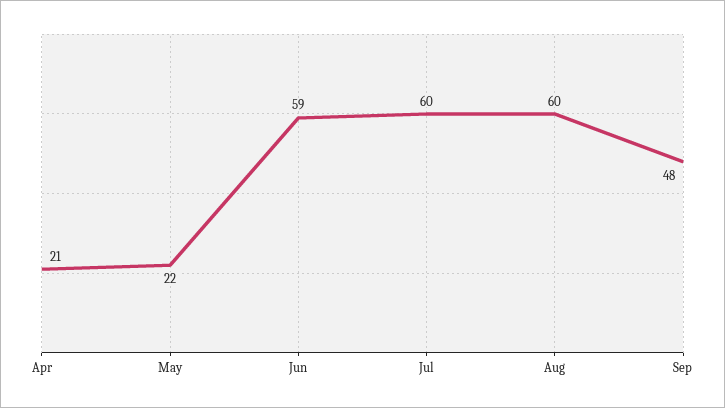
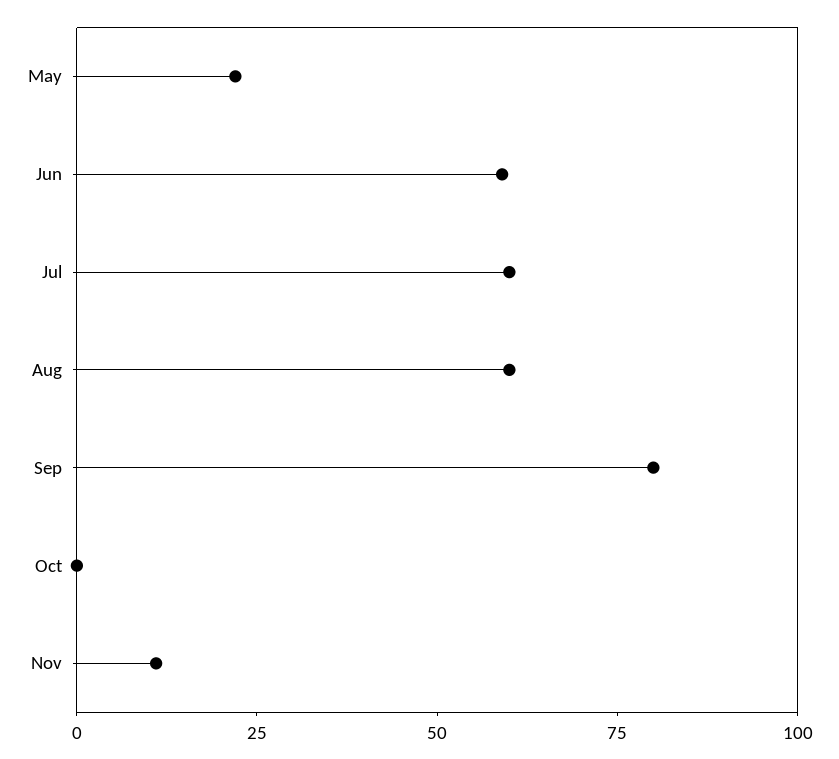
Apr: 21 -> none
Sep: 48 -> 80
Oct: none -> 0
Nov: none -> 10

